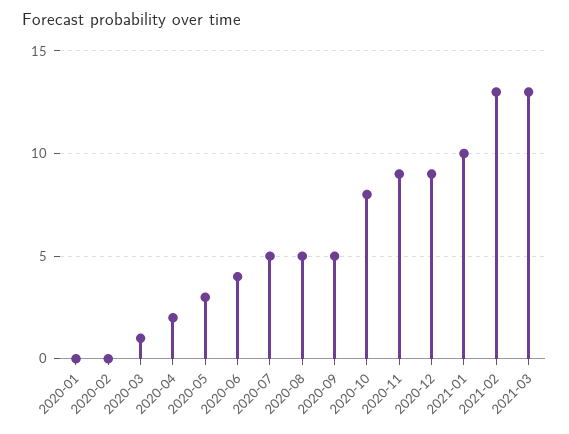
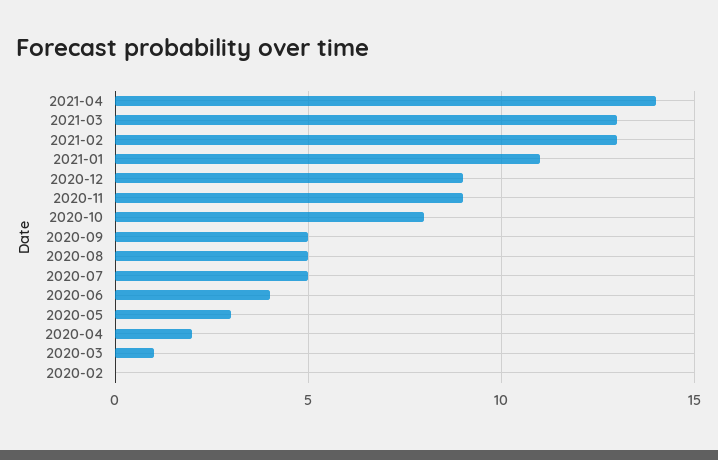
2020-01: 0 -> none
2021-01: 10 -> 11
2021-04: none -> 14

